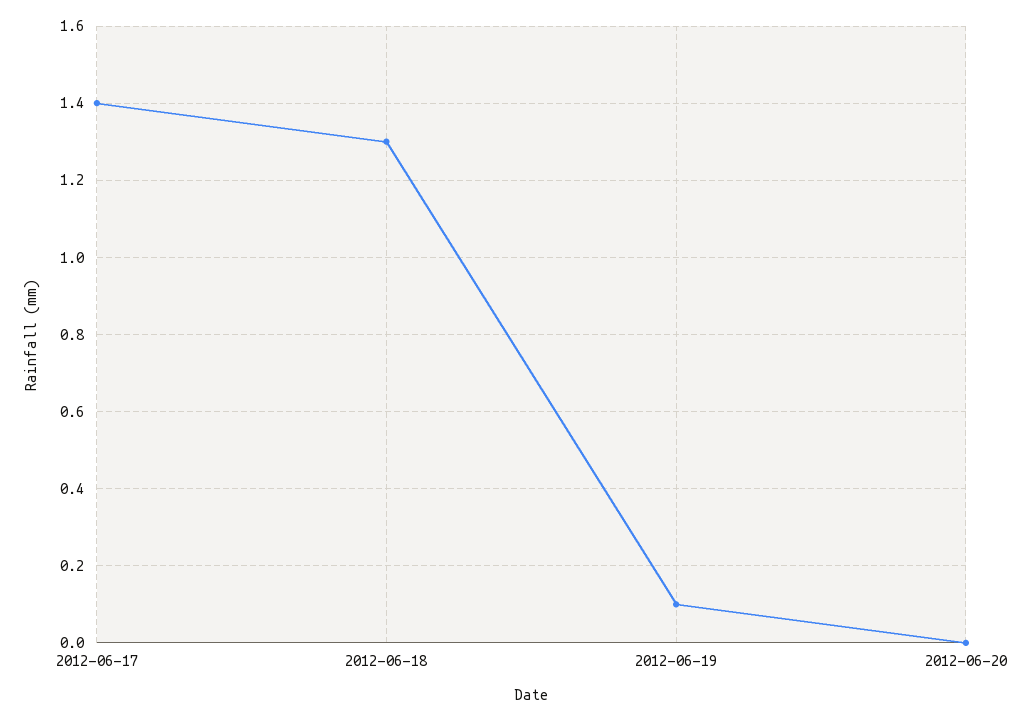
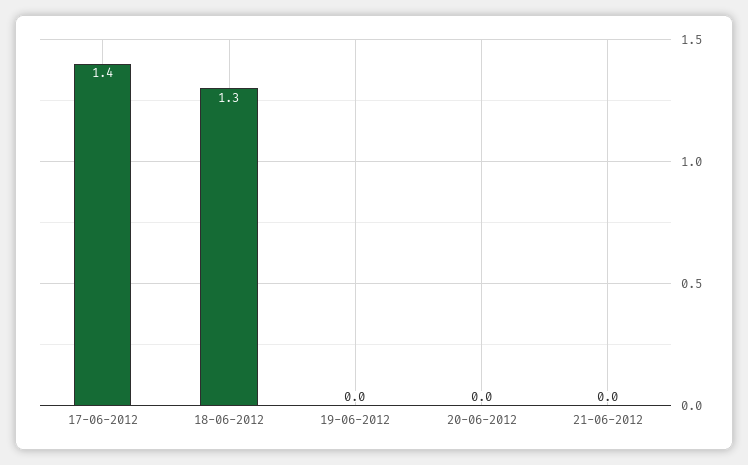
2012-06-19: 0.1 -> 0
21-06-2012: none -> 0

